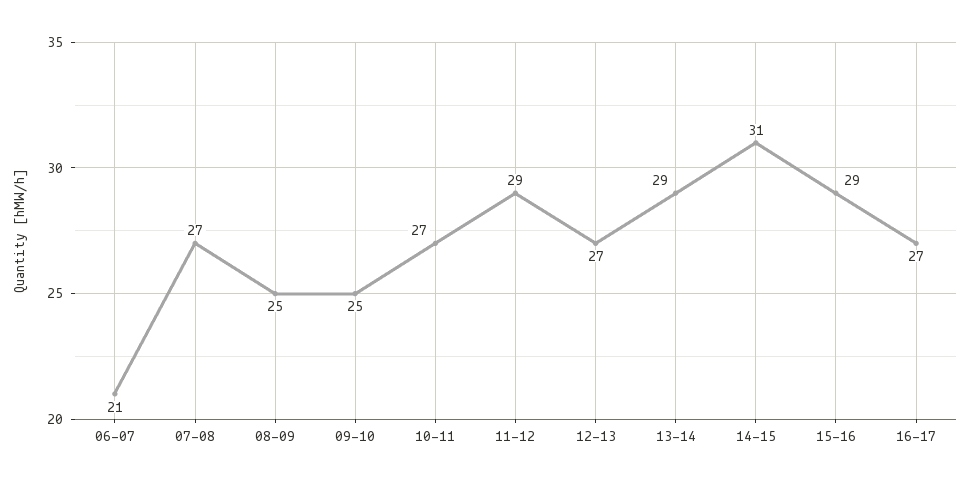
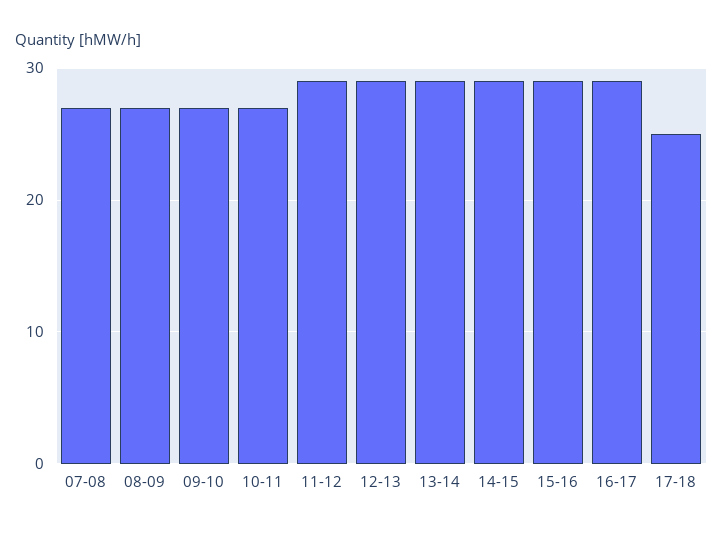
06-07: 21 -> none
08-09: 25 -> 27
09-10: 25 -> 27
12-13: 27 -> 29
14-15: 31 -> 29
16-17: 27 -> 29
17-18: none -> 25

